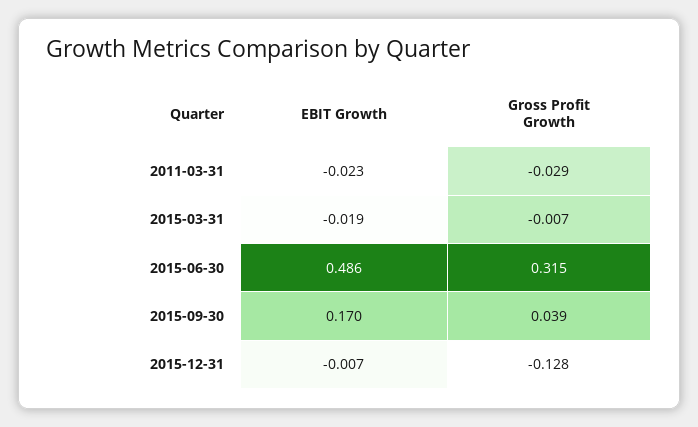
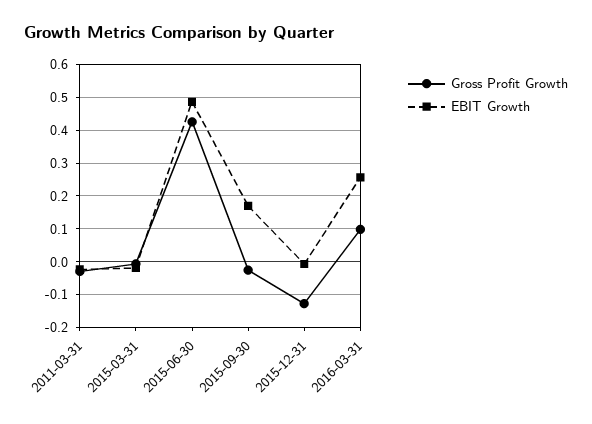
Gross Profit Growth, 2015-06-30: 0.315 -> 0.42
Gross Profit Growth, 2015-09-30: 0.039 -> -0.02
Gross Profit Growth, 2016-03-31: none -> 0.1
EBIT Growth, 2016-03-31: none -> 0.26

